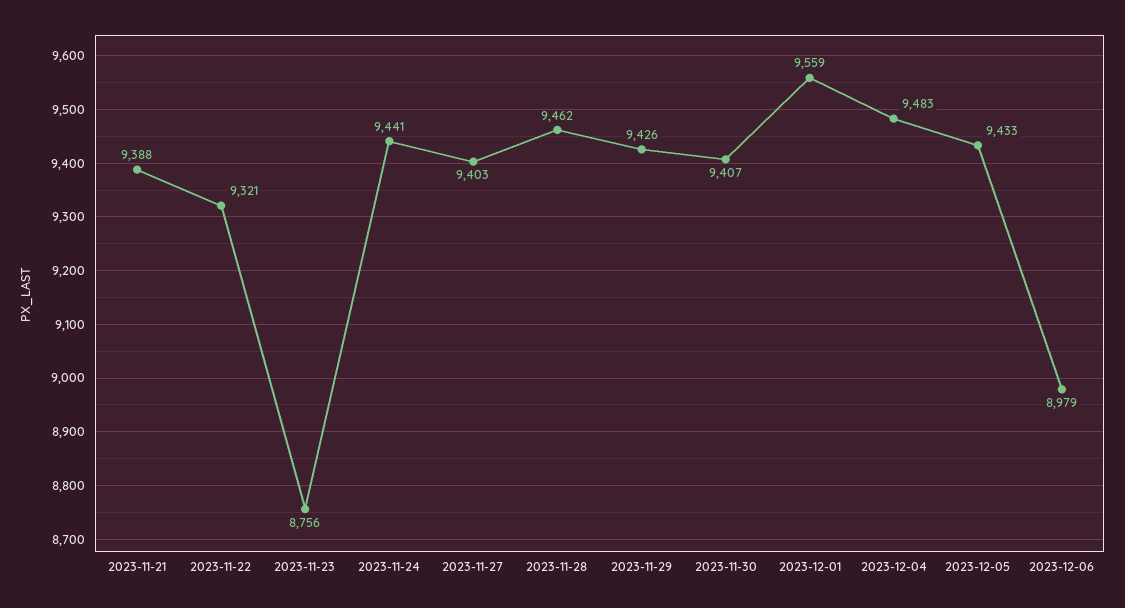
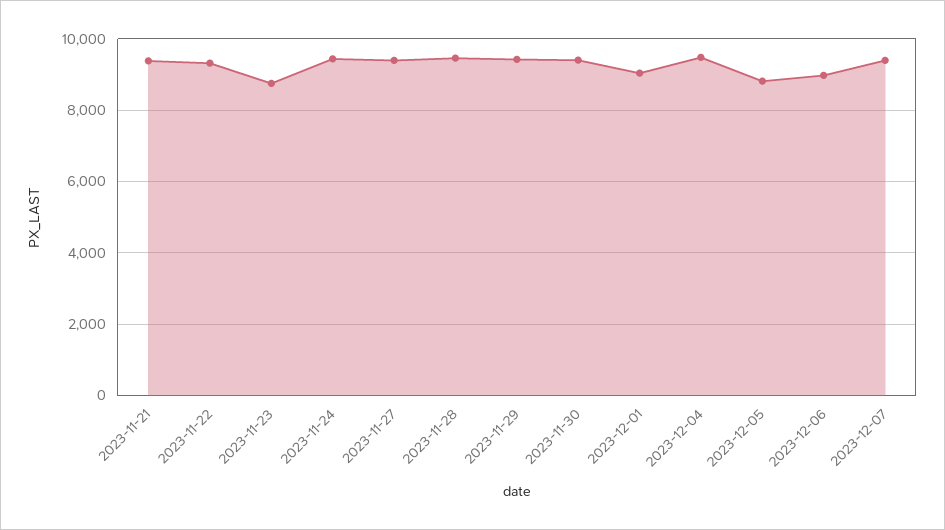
2023-12-01: 9559 -> 9000
2023-12-05: 9433 -> 8800
2023-12-07: none -> 9400

